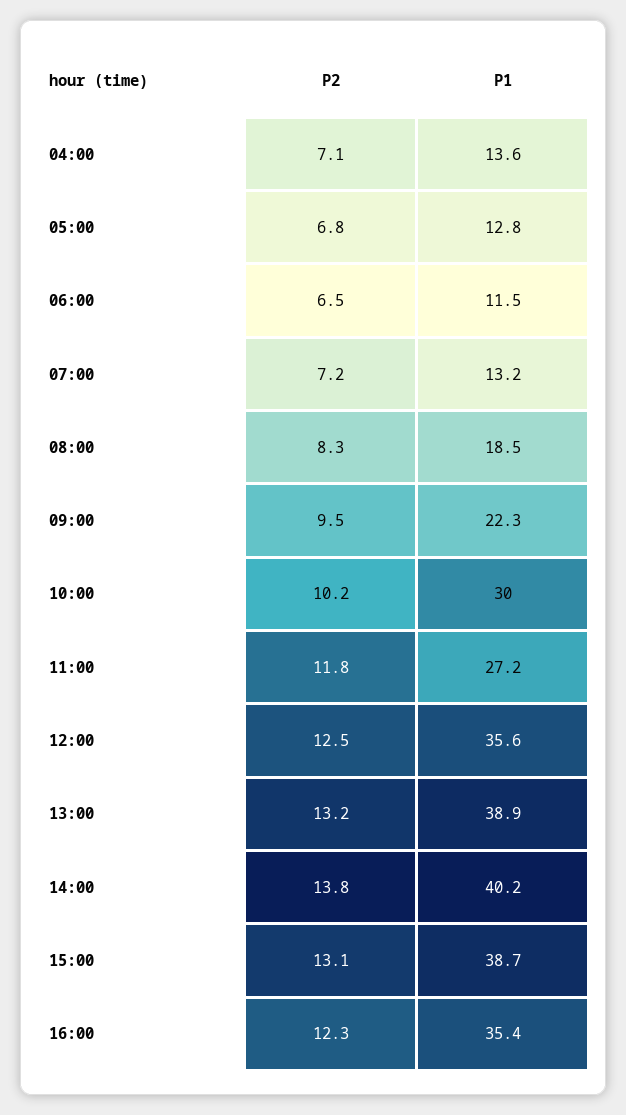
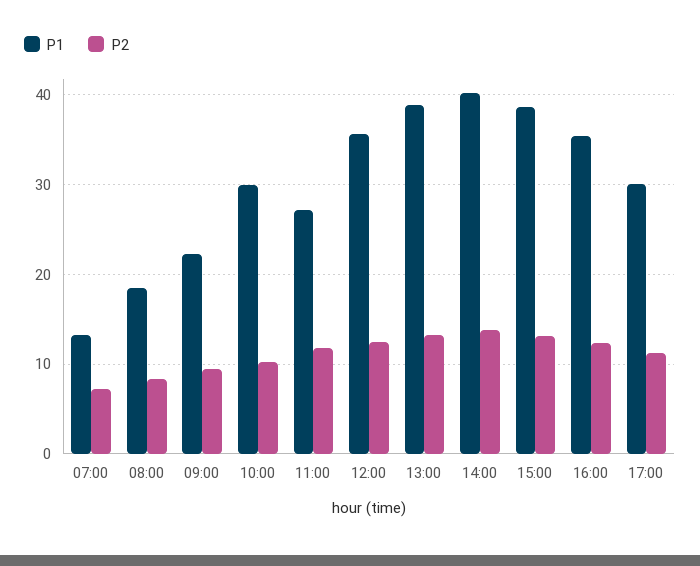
P2, 04:00: 7.1 -> none
P1, 04:00: 13.6 -> none
P2, 05:00: 6.8 -> none
P1, 05:00: 12.8 -> none
P2, 06:00: 6.5 -> none
P1, 06:00: 11.5 -> none
P1, 17:00: none -> 30
P2, 17:00: none -> 11

